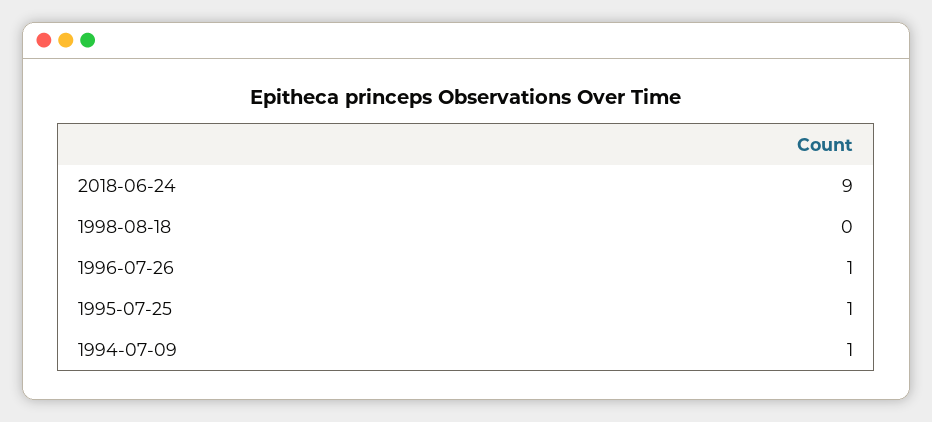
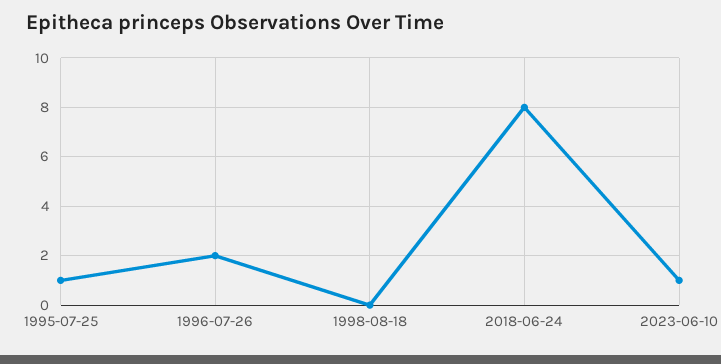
2018-06-24: 9 -> 8
1996-07-26: 1 -> 2
1994-07-09: 1 -> none
2023-06-10: none -> 1

